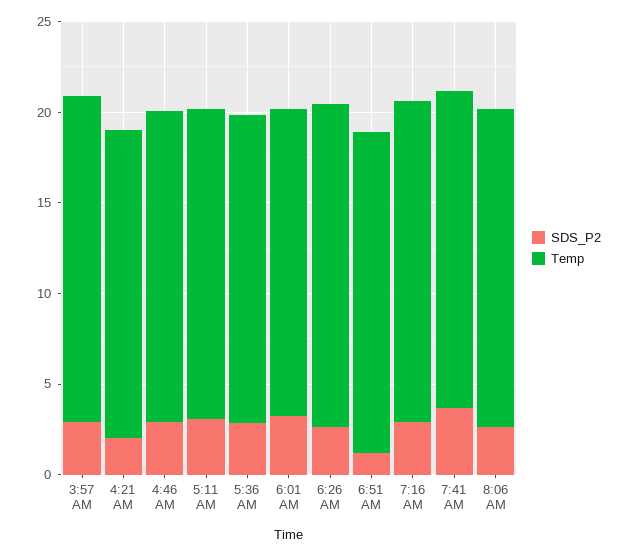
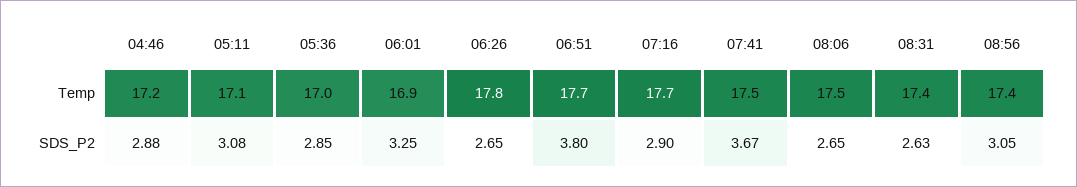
SDS_P2, 3:57 AM: 3 -> none
Temp, 3:57 AM: 18 -> none
SDS_P2, 4:21 AM: 2 -> none
Temp, 4:21 AM: 17 -> none
SDS_P2, 6:51 AM: 1 -> 3.8
Temp, 08:31: none -> 17.4
Temp, 08:56: none -> 17.4
SDS_P2, 08:31: none -> 2.63
SDS_P2, 08:56: none -> 3.05

